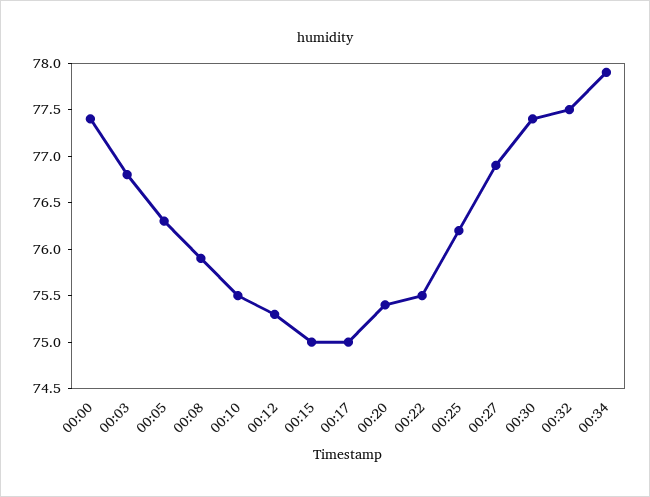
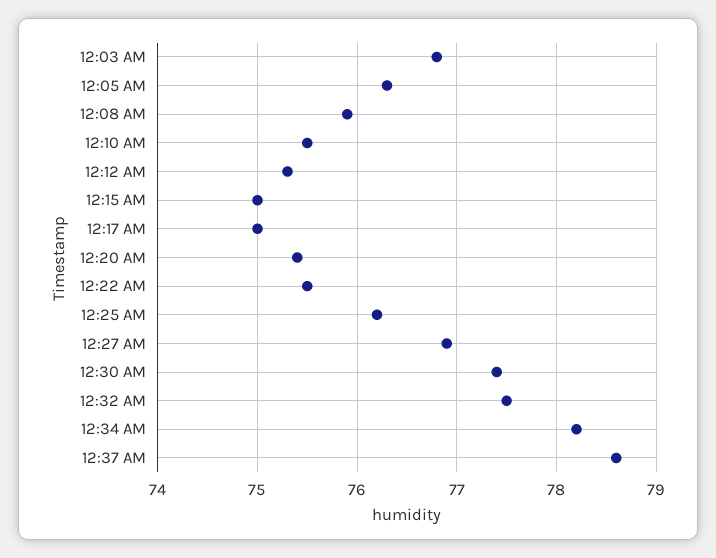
00:00: 77.4 -> none
00:34: 77.9 -> 78.2
12:37 AM: none -> 78.6

